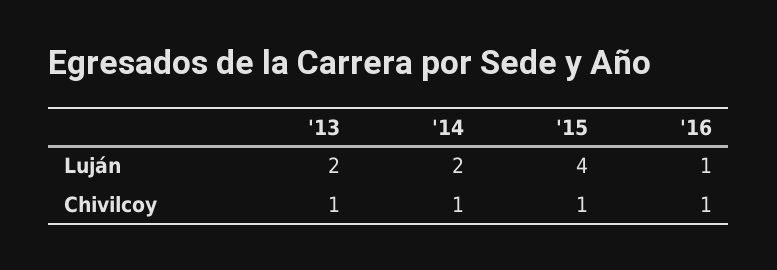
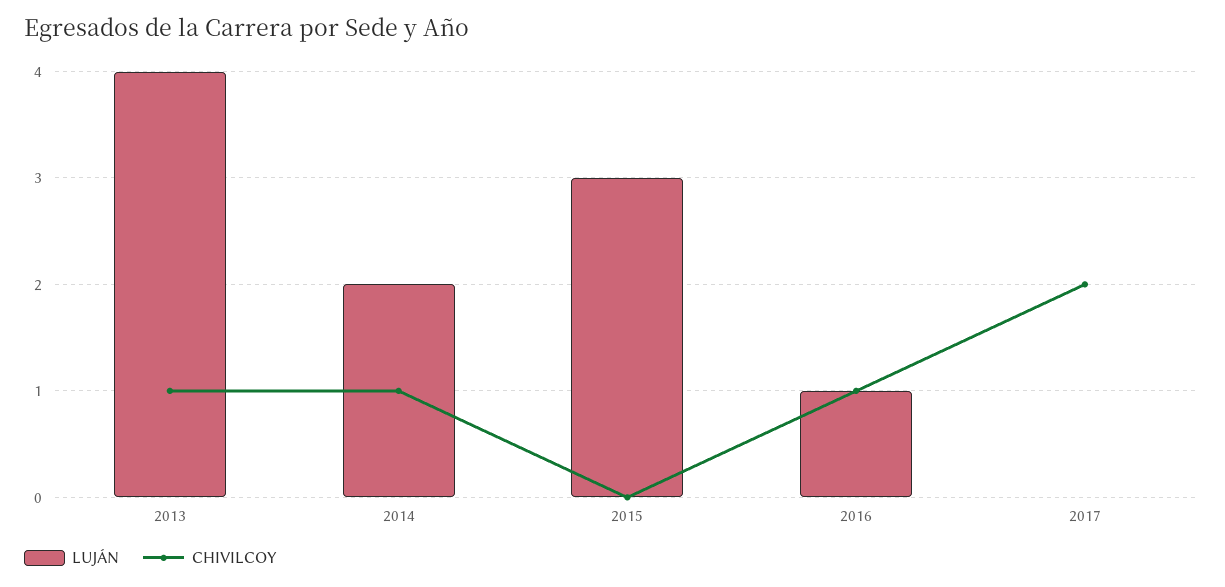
Luján, '13: 2 -> 4
Luján, '15: 4 -> 3
Chivilcoy, '15: 1 -> 0
Luján, 2017: none -> 0
Chivilcoy, 2017: none -> 2

